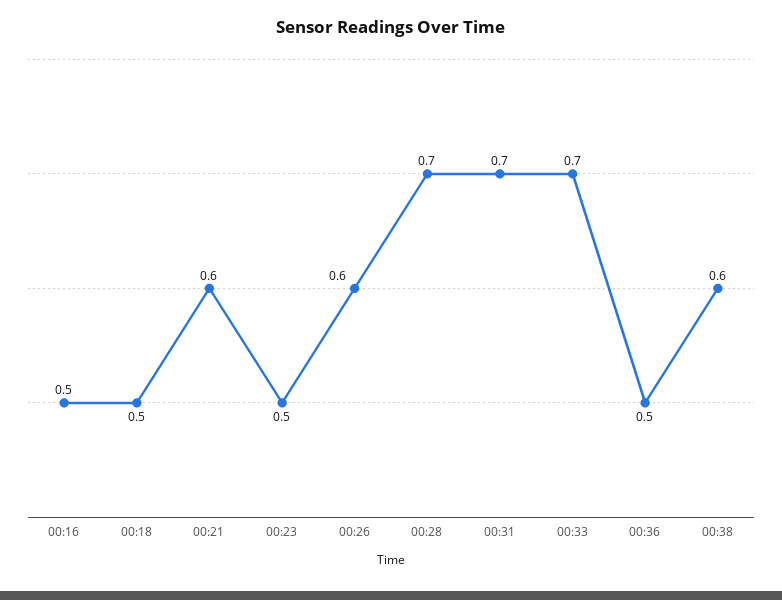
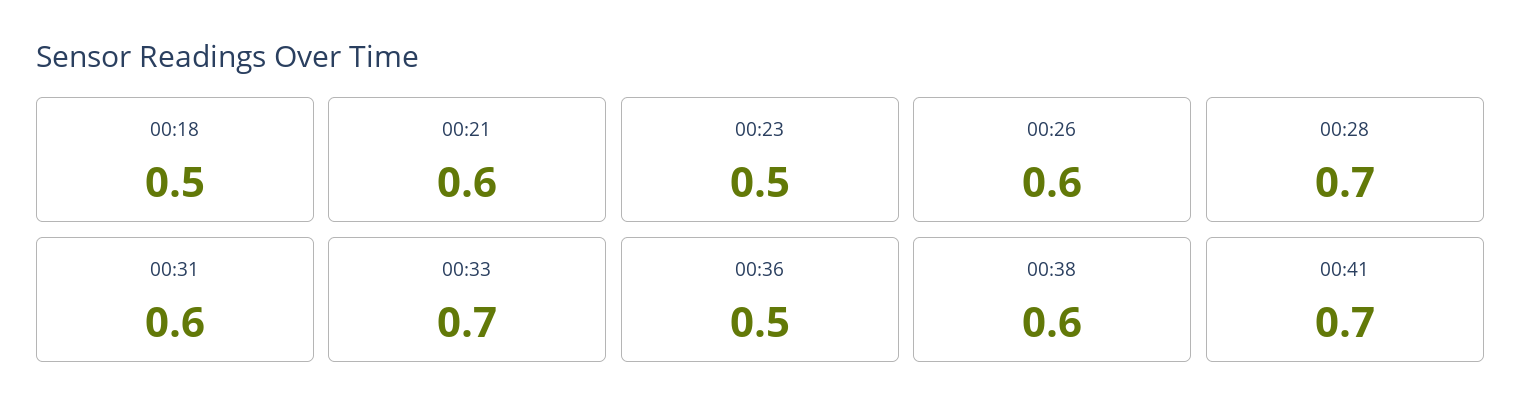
00:16: 0.5 -> none
00:31: 0.7 -> 0.6
00:41: none -> 0.7

